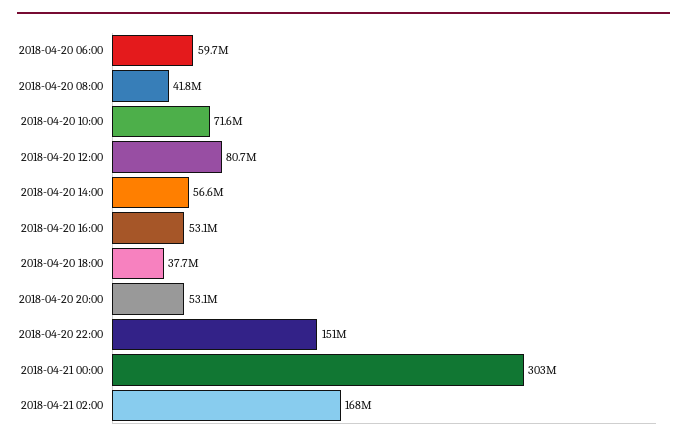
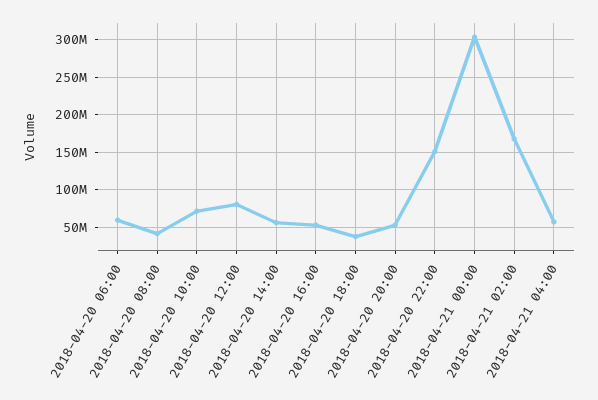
2018-04-21 04:00: none -> 60000000

